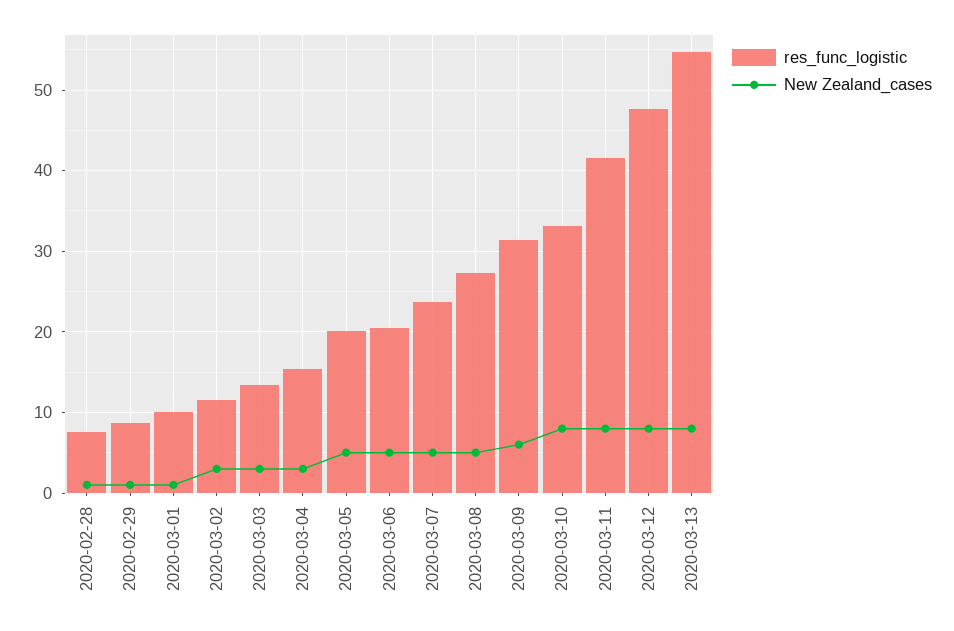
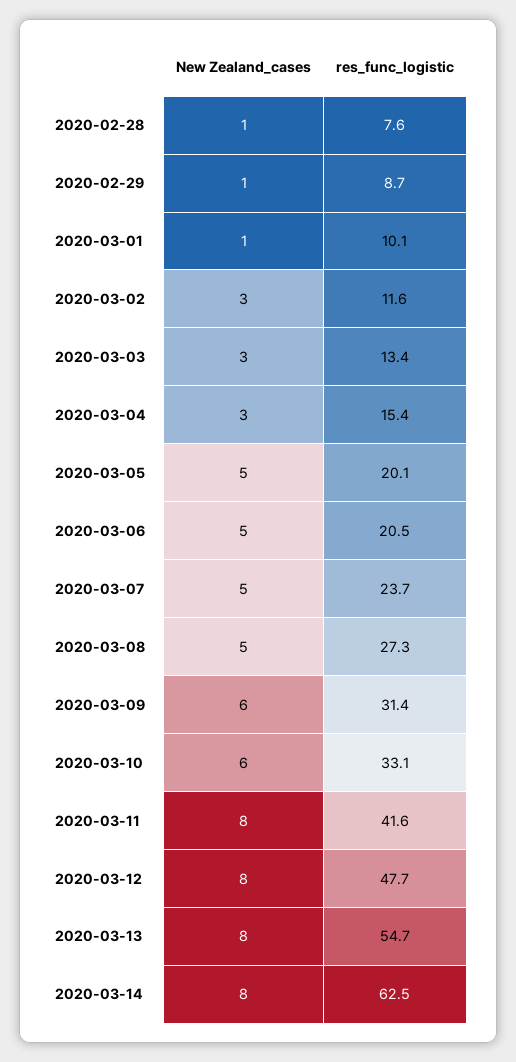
New Zealand_cases, 2020-03-10: 8 -> 6
New Zealand_cases, 2020-03-14: none -> 8
res_func_logistic, 2020-03-14: none -> 62.5

